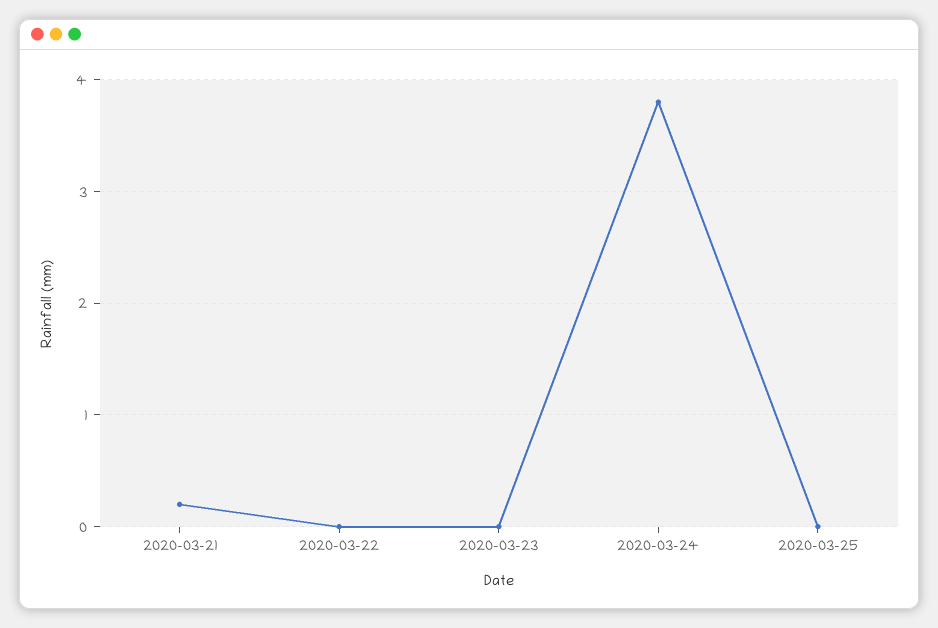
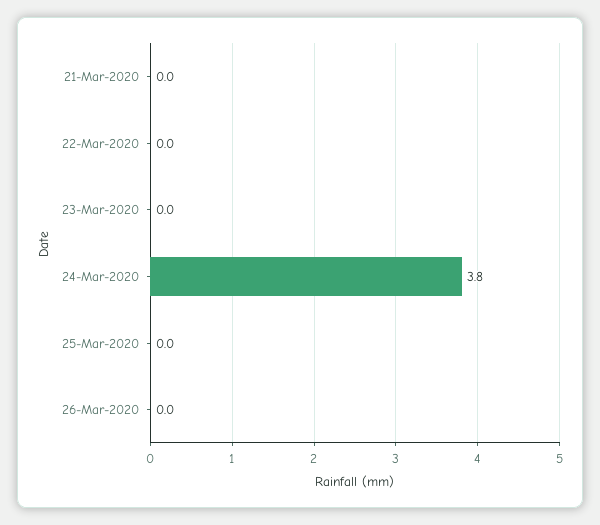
2020-03-21: 0.2 -> 0
26-Mar-2020: none -> 0

